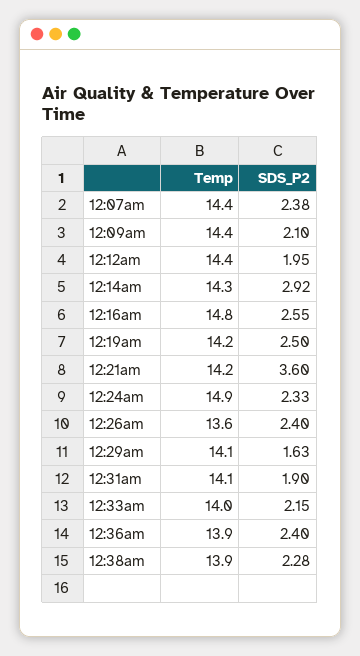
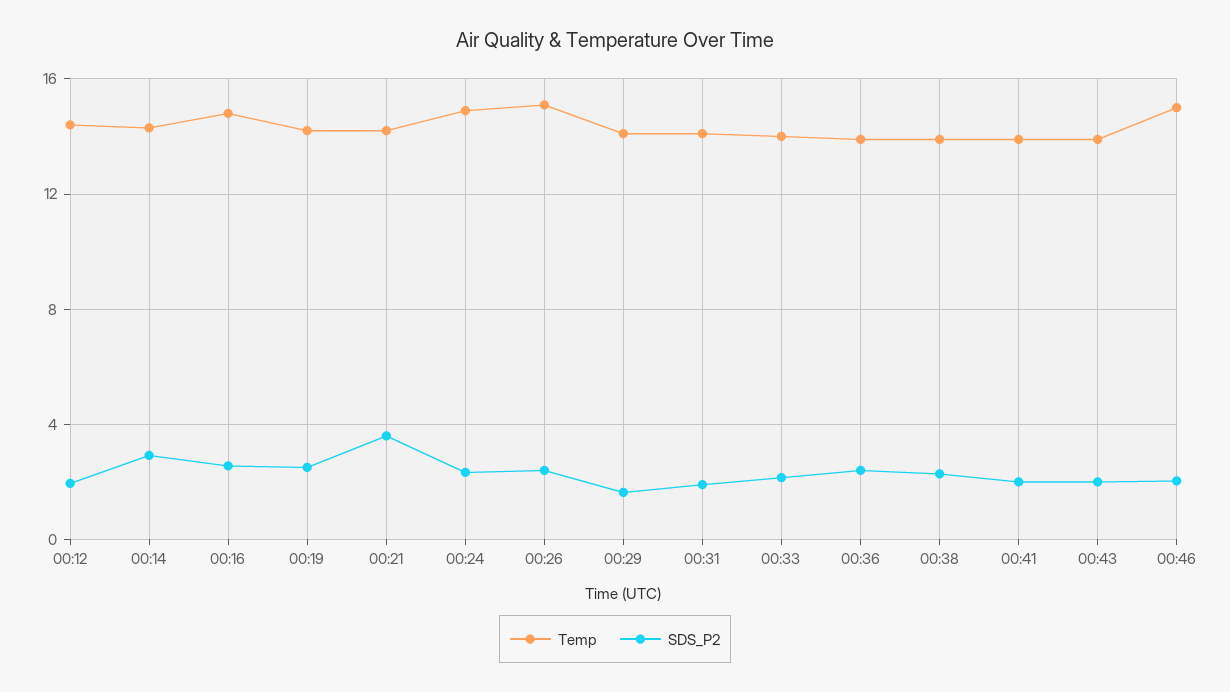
Temp, 12:07am: 14.4 -> none
SDS_P2, 12:07am: 2.38 -> none
Temp, 12:09am: 14.4 -> none
SDS_P2, 12:09am: 2.1 -> none
Temp, 12:26am: 13.6 -> 15
Temp, 00:41: none -> 14
SDS_P2, 00:41: none -> 2
Temp, 00:43: none -> 14
SDS_P2, 00:43: none -> 2
Temp, 00:46: none -> 15
SDS_P2, 00:46: none -> 2

